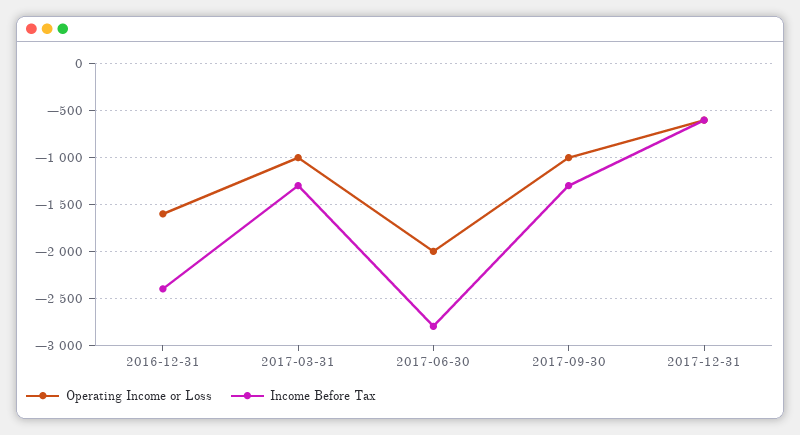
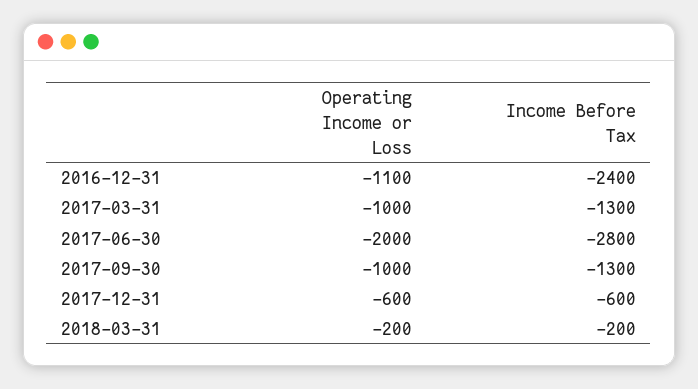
Operating Income or Loss, 2016-12-31: -1600 -> -1100
Operating Income or Loss, 2018-03-31: none -> -200
Income Before Tax, 2018-03-31: none -> -200

